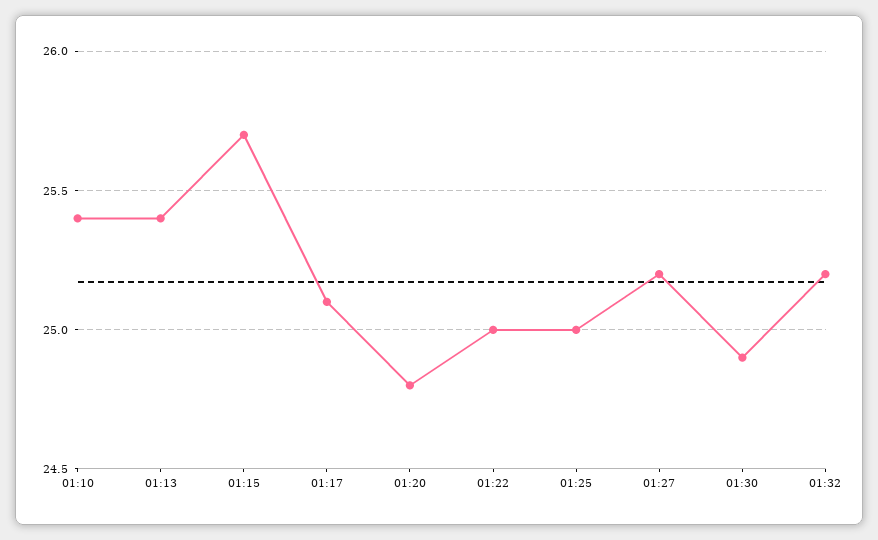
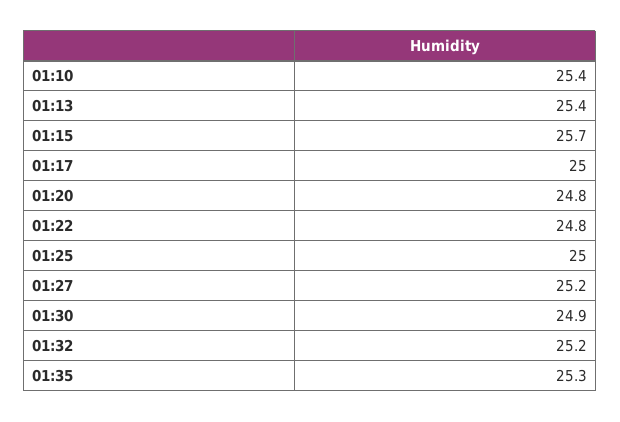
01:17: 25.1 -> 25
01:22: 25 -> 24.8
01:35: none -> 25.3

